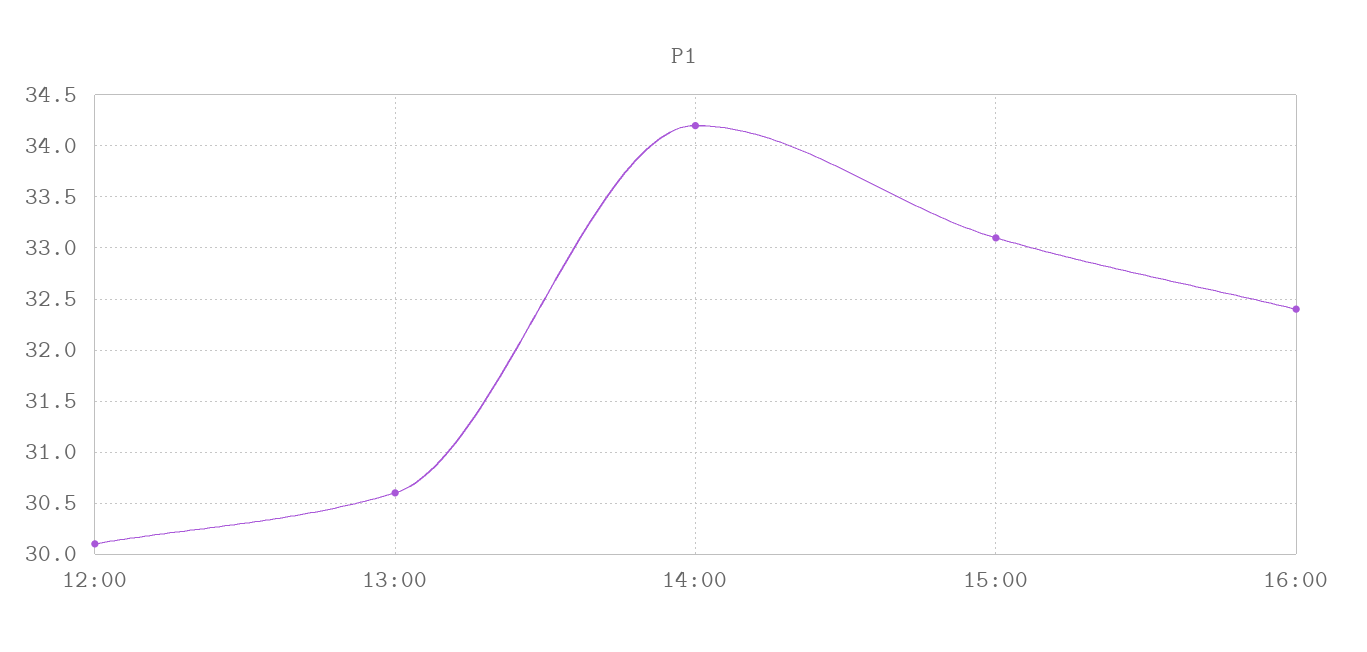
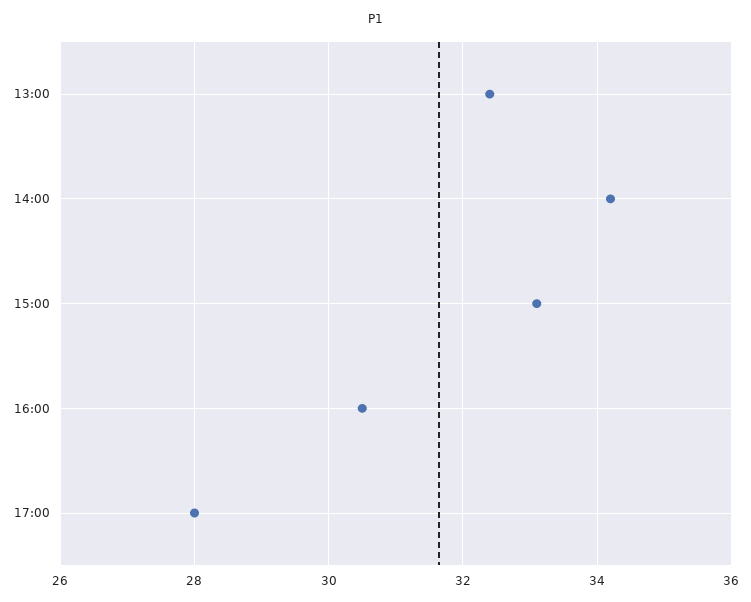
12:00: 30.1 -> none
13:00: 30.6 -> 32.5
16:00: 32.4 -> 30.5
17:00: none -> 28

